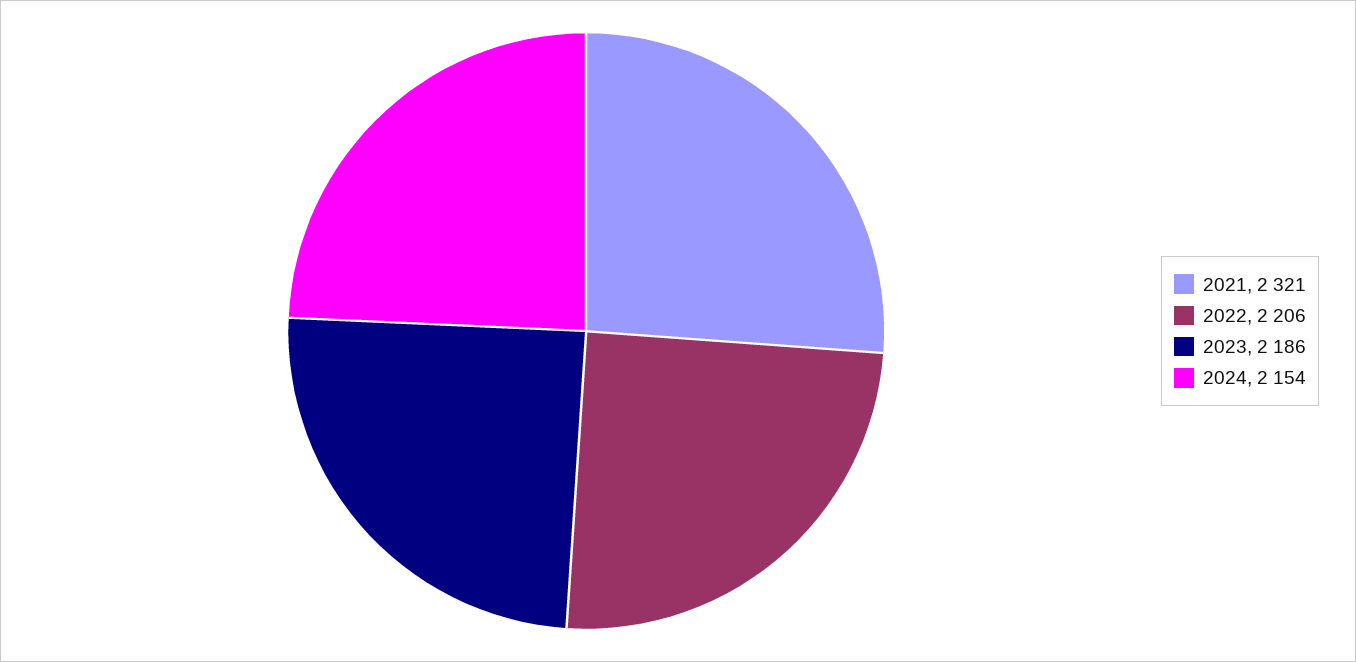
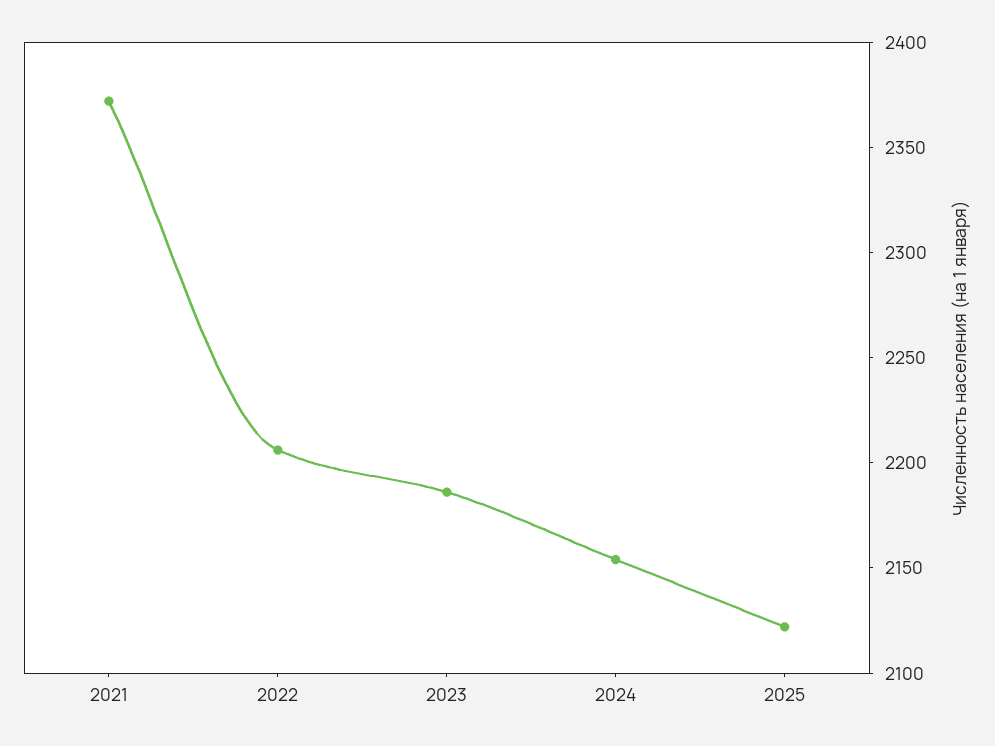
2021: 2321 -> 2370
2025: none -> 2120

